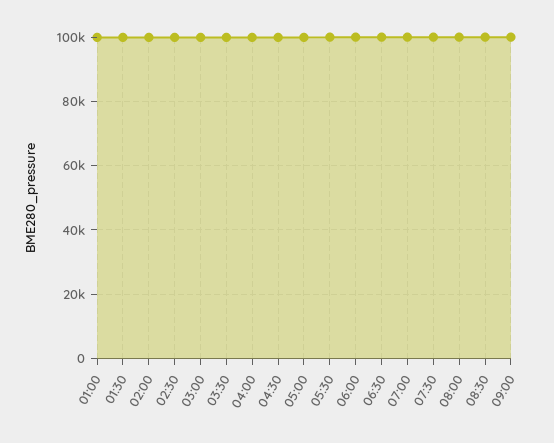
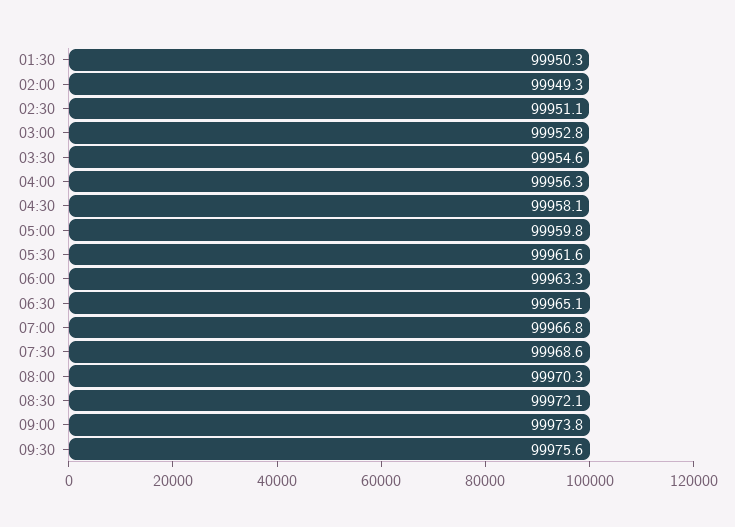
01:00: 100000 -> none
09:30: none -> 99975.6

